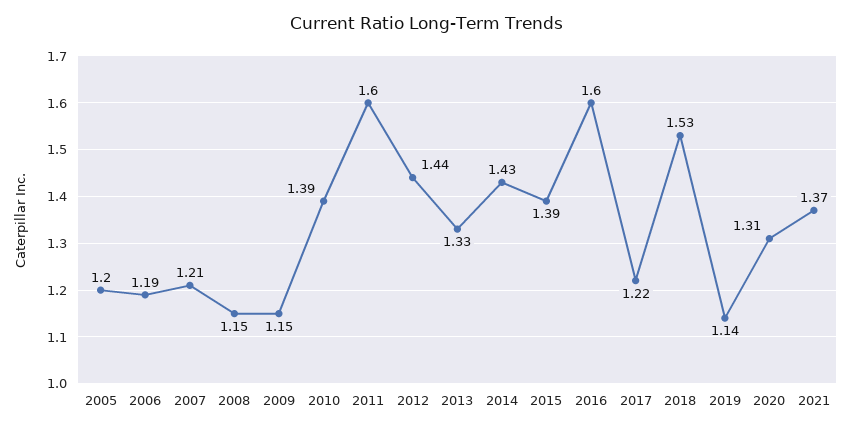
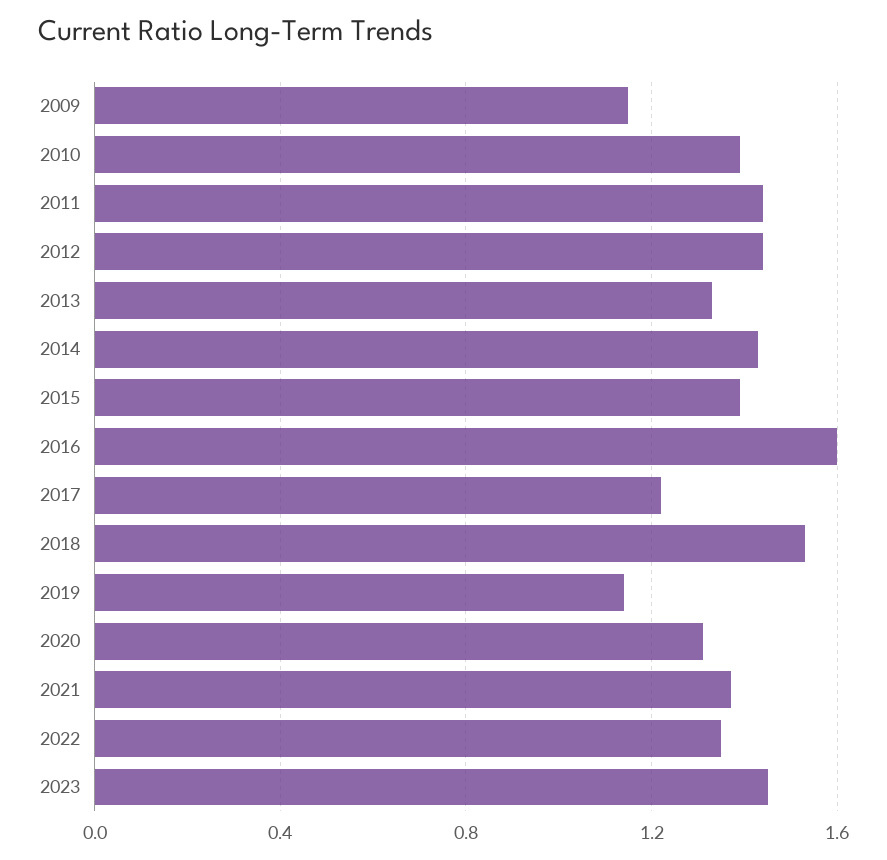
2005: 1.2 -> none
2006: 1.19 -> none
2007: 1.21 -> none
2008: 1.15 -> none
2011: 1.6 -> 1.45
2022: none -> 1.35
2023: none -> 1.45

